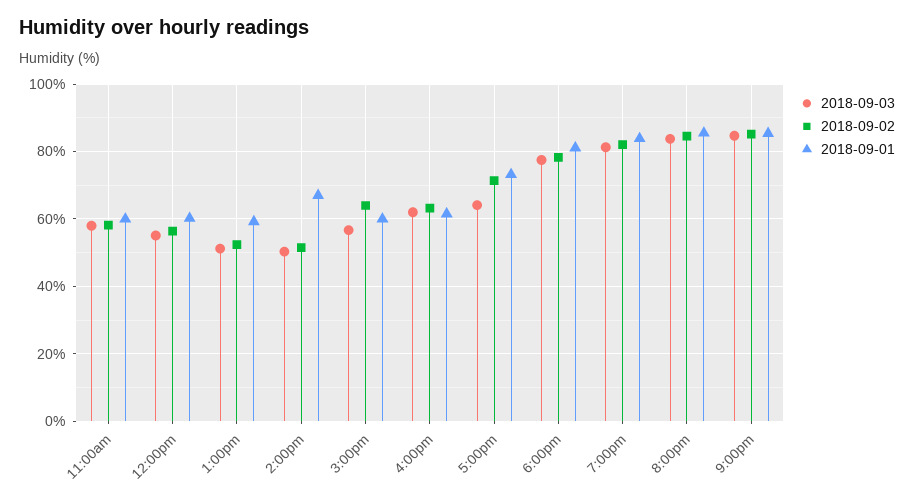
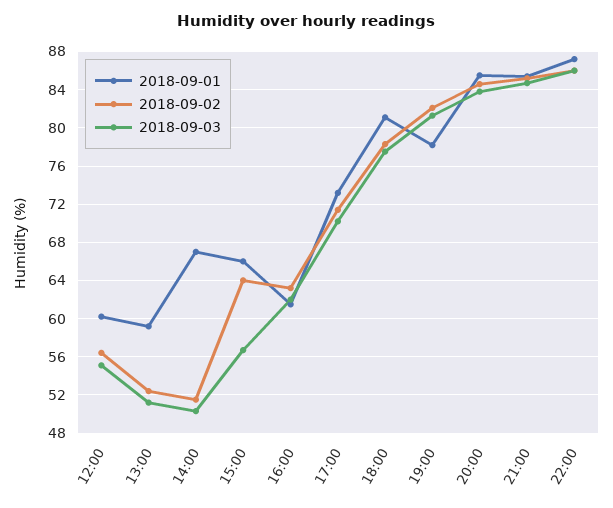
2018-09-03, 11:00am: 58 -> none
2018-09-02, 11:00am: 58 -> none
2018-09-01, 11:00am: 60 -> none
2018-09-01, 3:00pm: 60 -> 66
2018-09-03, 5:00pm: 64 -> 70
2018-09-01, 7:00pm: 84 -> 78
2018-09-01, 22:00: none -> 87
2018-09-02, 22:00: none -> 86
2018-09-03, 22:00: none -> 86

